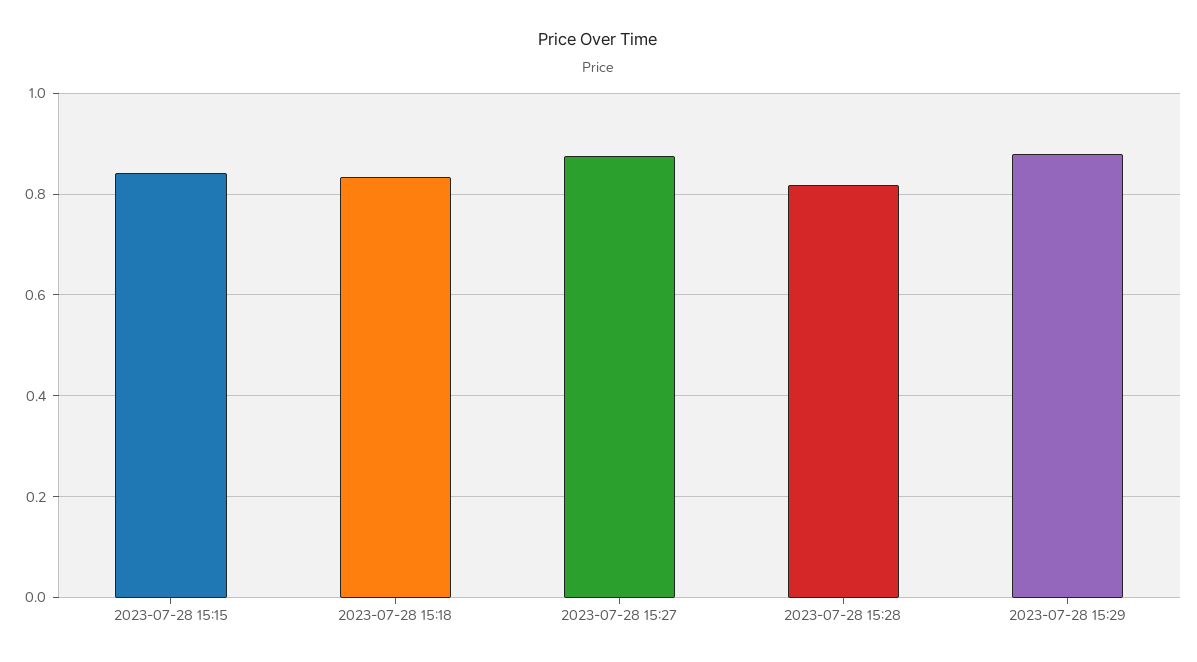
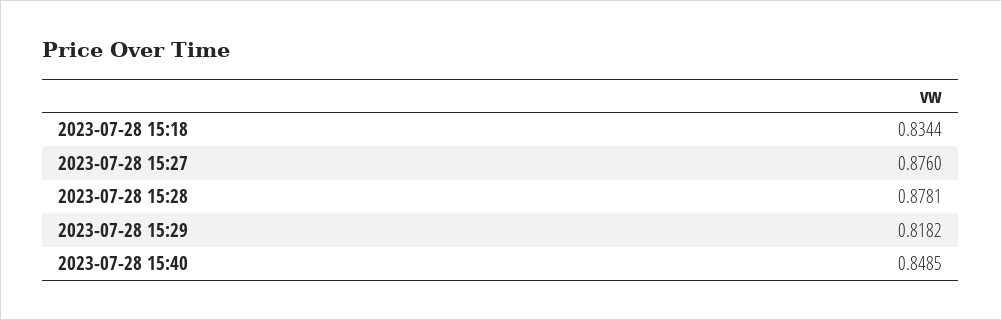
2023-07-28 15:15: 0.84 -> none
2023-07-28 15:28: 0.82 -> 0.8781
2023-07-28 15:29: 0.88 -> 0.8182
2023-07-28 15:40: none -> 0.8485

